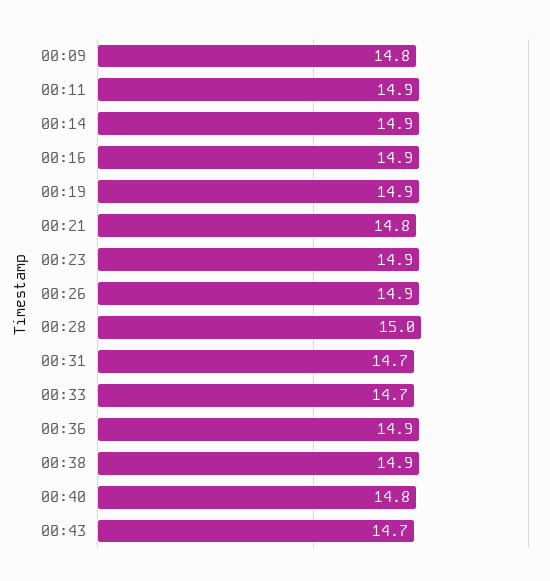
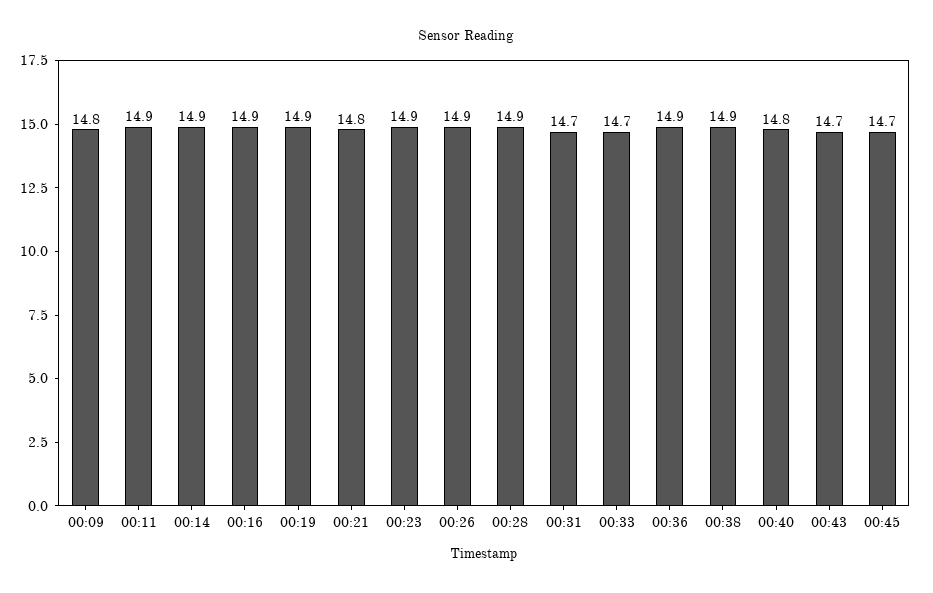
00:28: 15 -> 14.9
00:45: none -> 14.7

